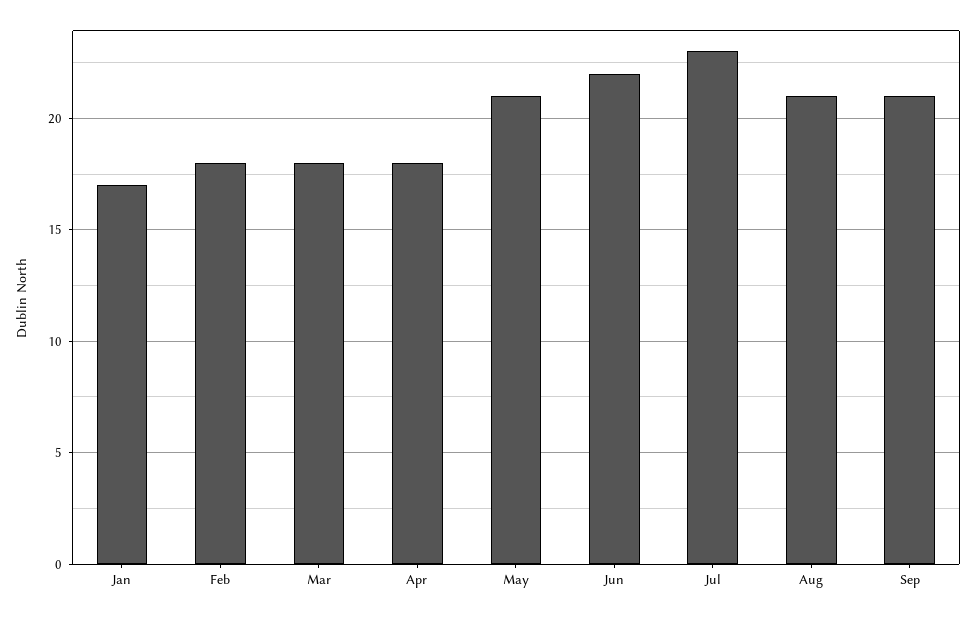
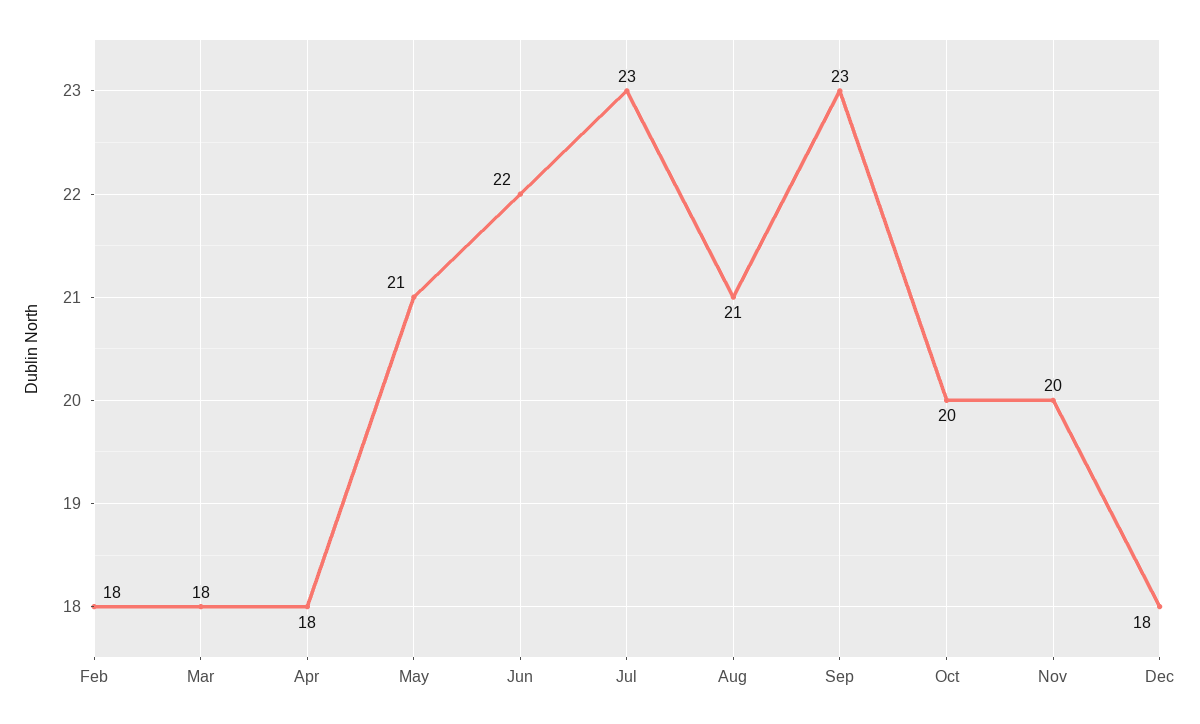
Jan: 17 -> none
Sep: 21 -> 23
Oct: none -> 20
Nov: none -> 20
Dec: none -> 18

